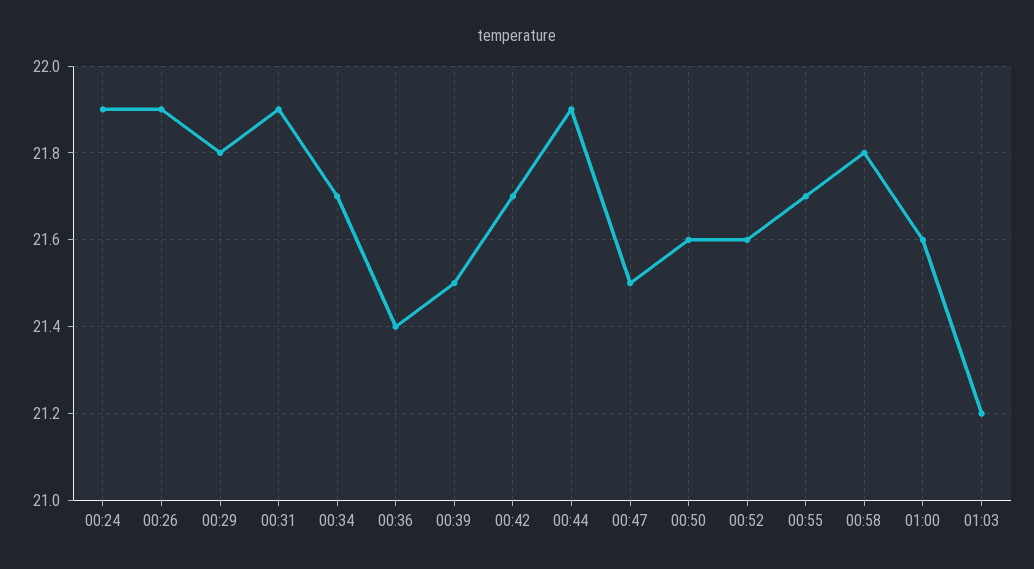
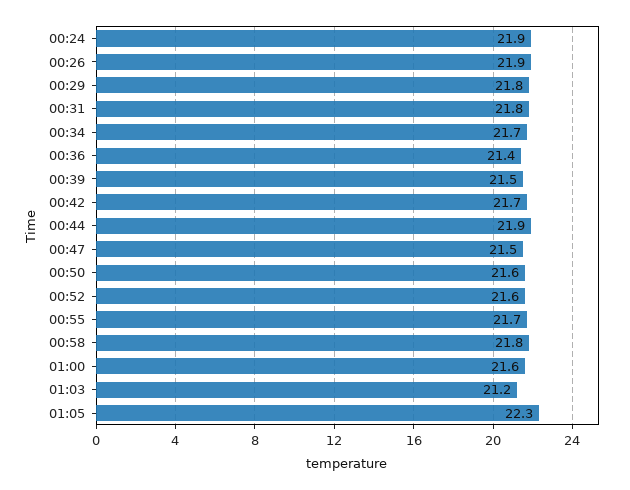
00:31: 21.9 -> 21.8
01:05: none -> 22.3

